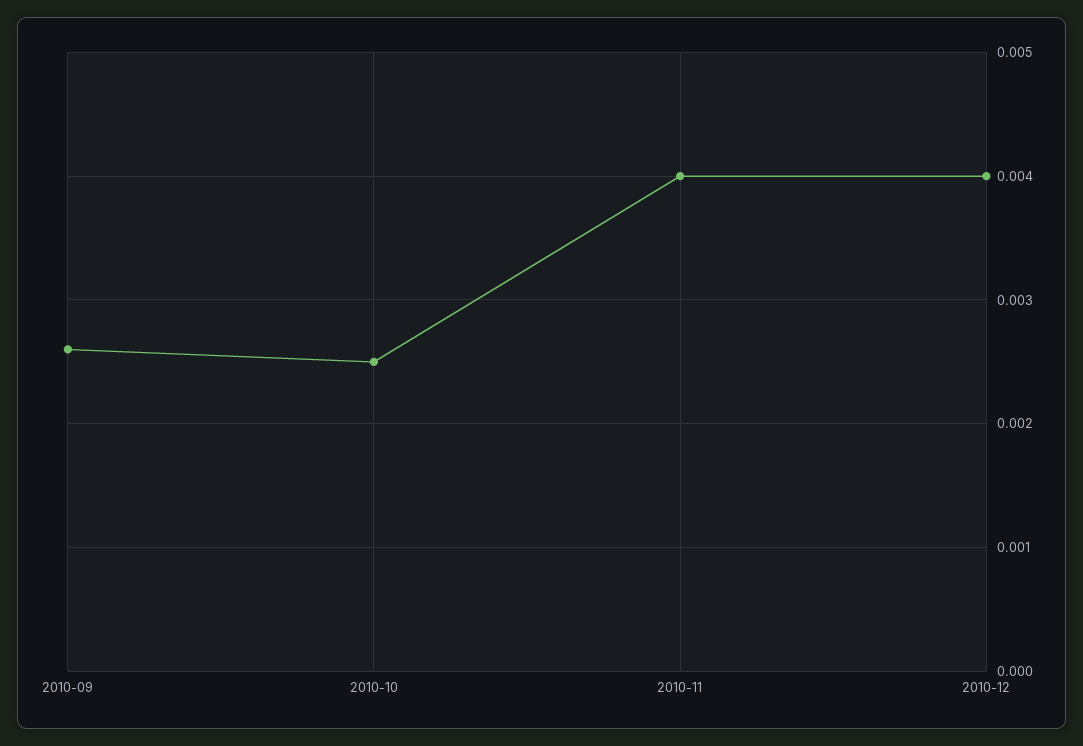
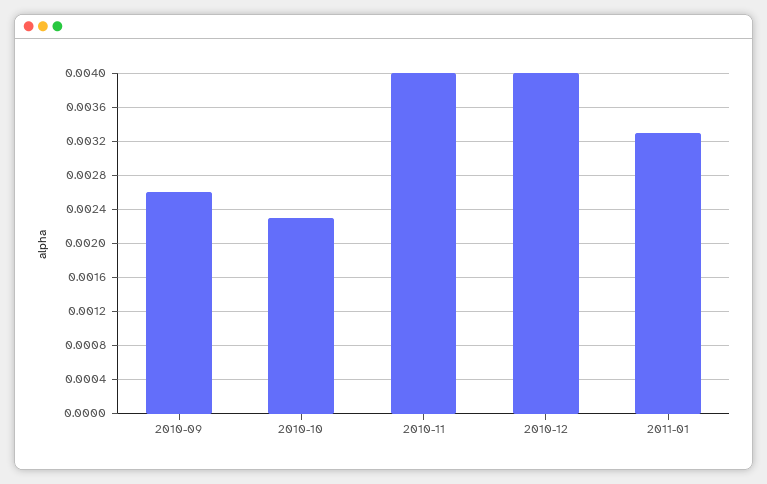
2010-10: 0.0025 -> 0.0023
2011-01: none -> 0.0033

